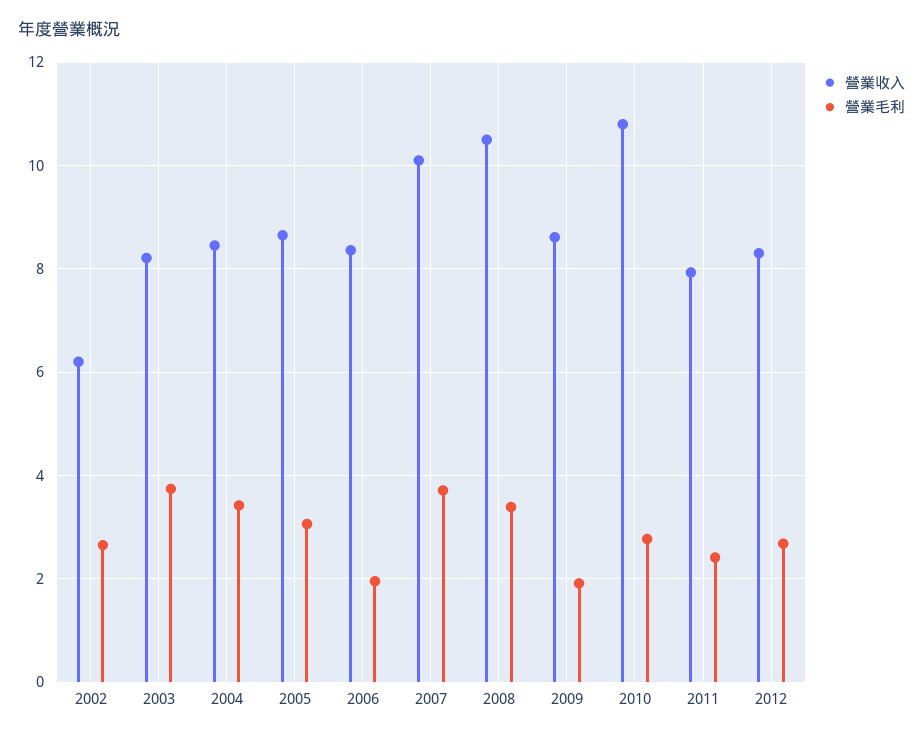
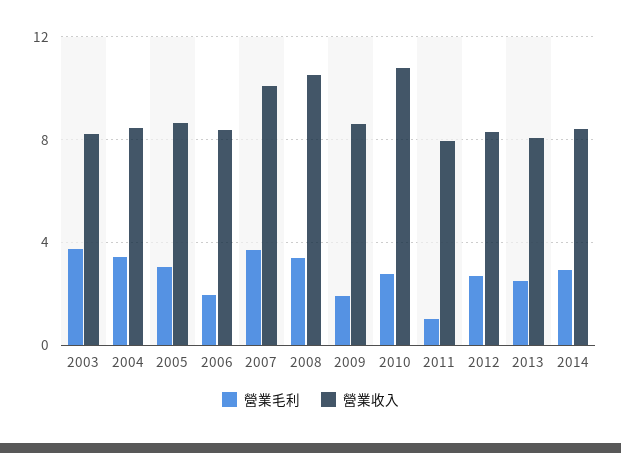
營業收入, 2002: 6.2 -> none
營業毛利, 2002: 2.6 -> none
營業毛利, 2011: 2.4 -> 1
營業毛利, 2013: none -> 2.5
營業收入, 2013: none -> 8
營業毛利, 2014: none -> 3
營業收入, 2014: none -> 8.5

